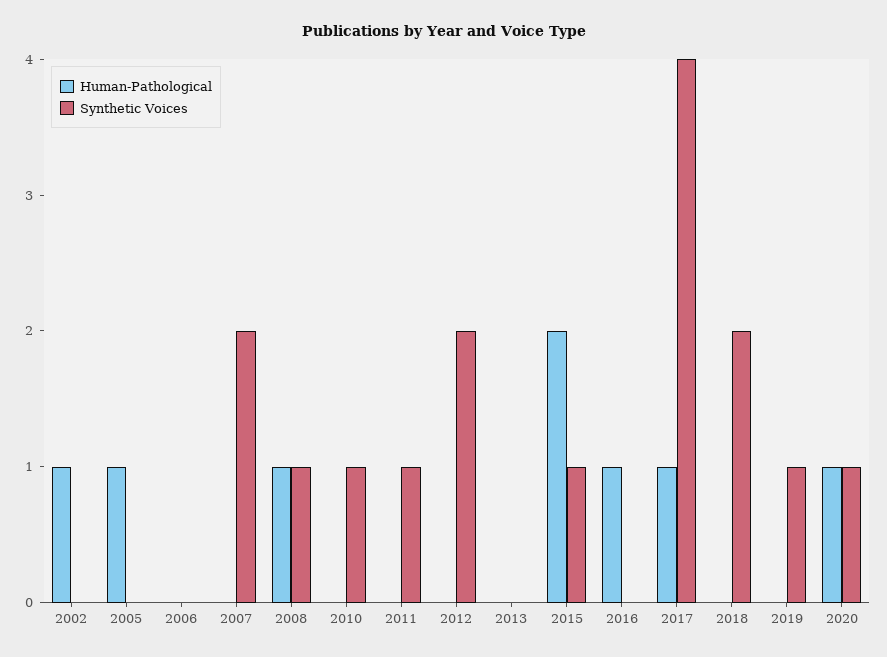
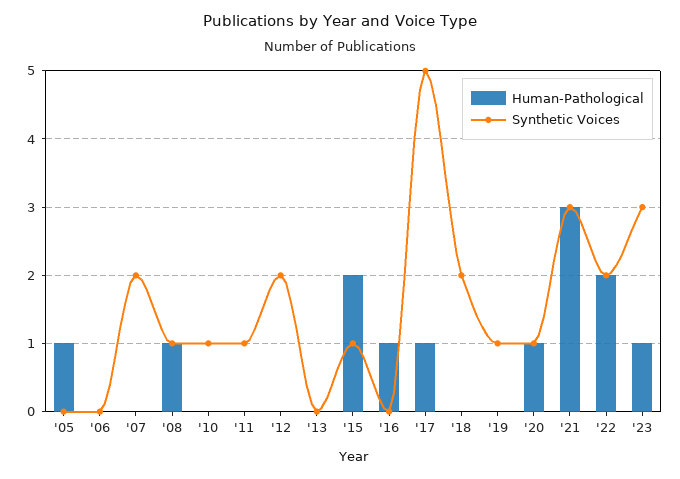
Human-Pathological, 2002: 1 -> none
Synthetic Voices, 2002: 0 -> none
Synthetic Voices, 2017: 4 -> 5
Human-Pathological, '21: none -> 3
Synthetic Voices, '21: none -> 3
Human-Pathological, '22: none -> 2
Synthetic Voices, '22: none -> 2
Human-Pathological, '23: none -> 1
Synthetic Voices, '23: none -> 3

